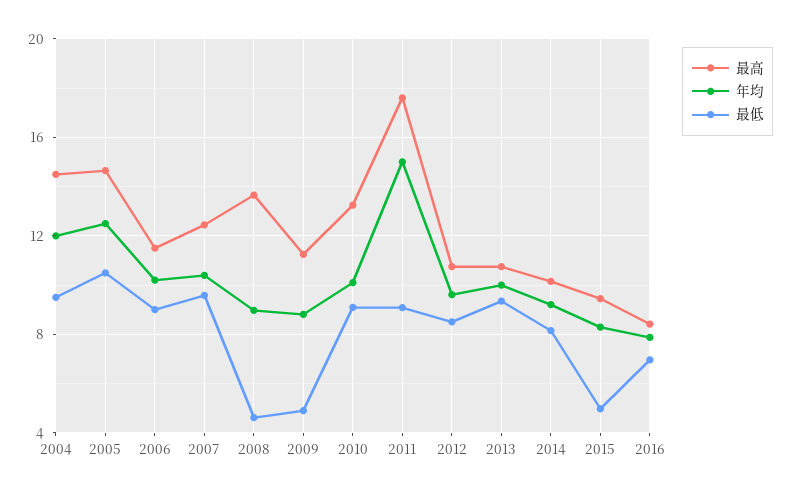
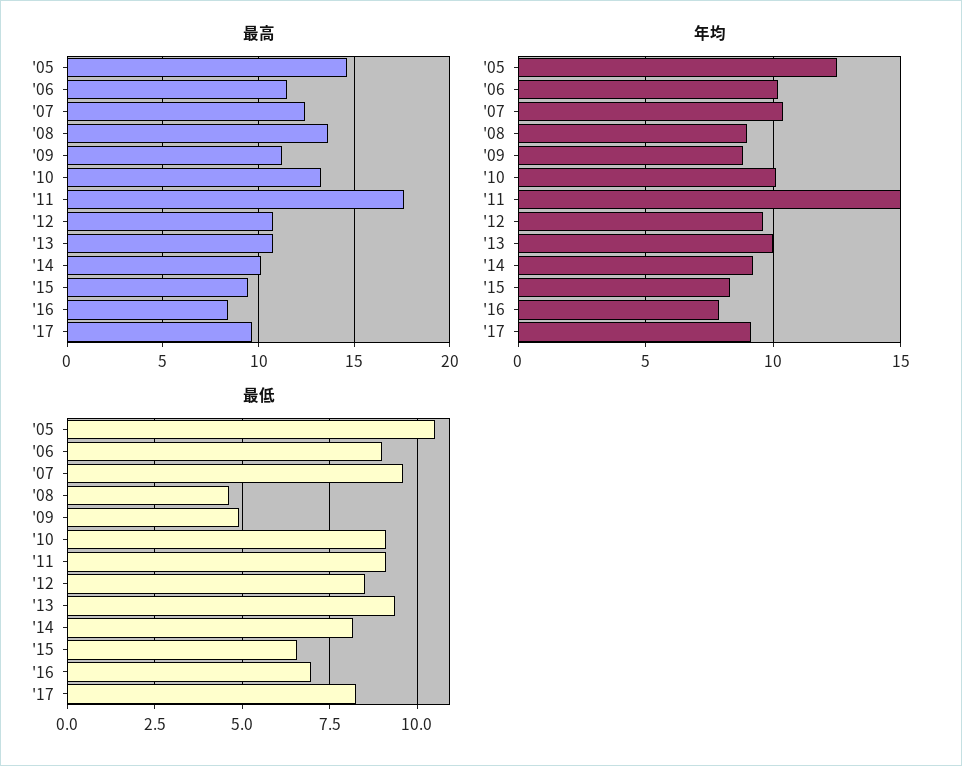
最高, 2004: 14.5 -> none
年均, 2004: 12 -> none
最低, 2004: 9.5 -> none
最低, 2015: 5 -> 6.5
最高, '17: none -> 9.5
年均, '17: none -> 9
最低, '17: none -> 8.25

